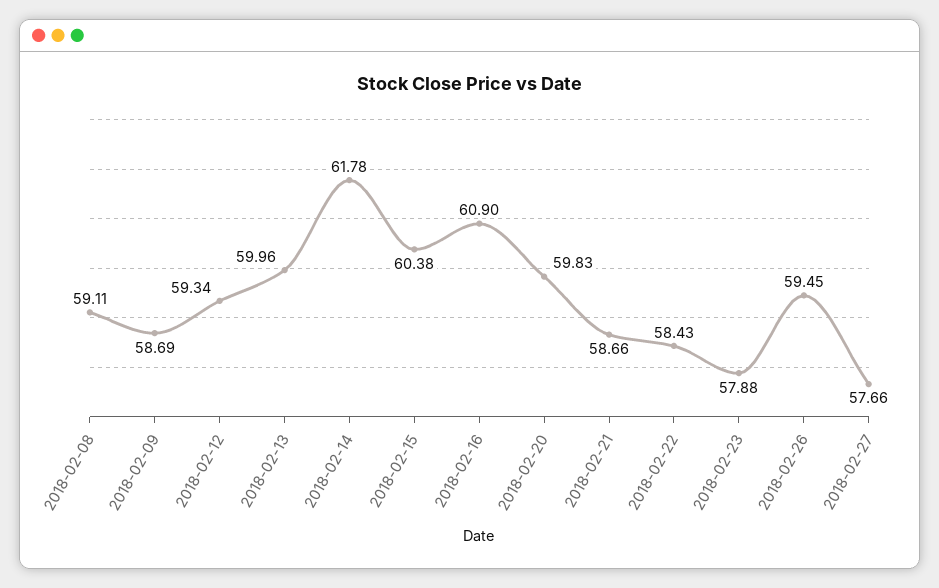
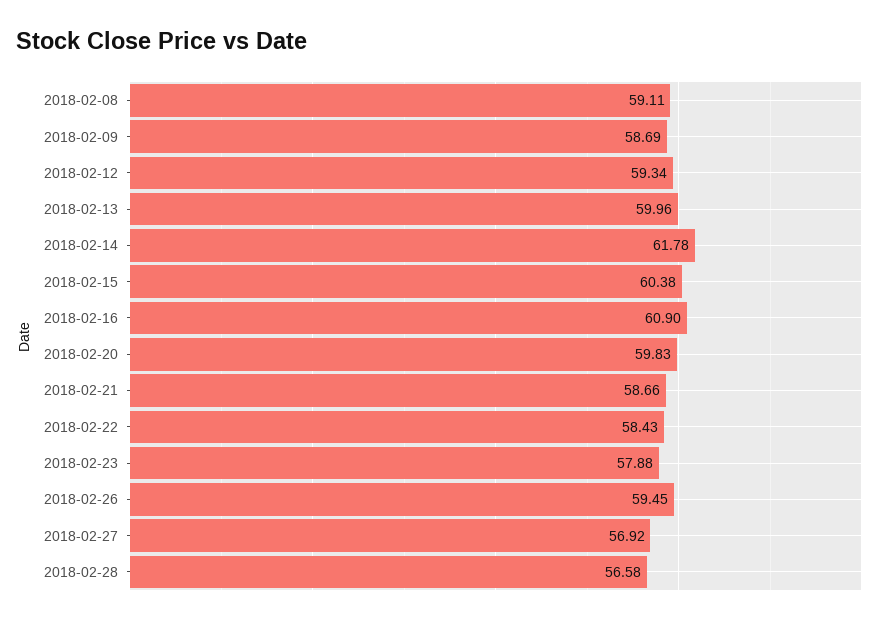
2018-02-27: 57.66 -> 56.92
2018-02-28: none -> 56.58

